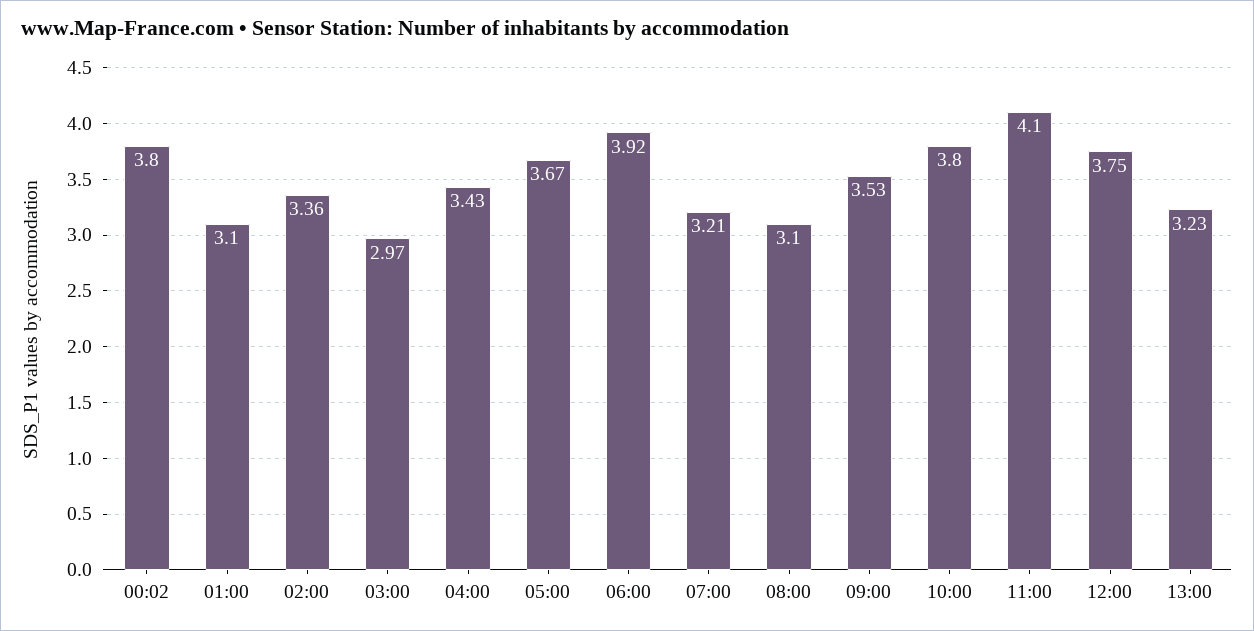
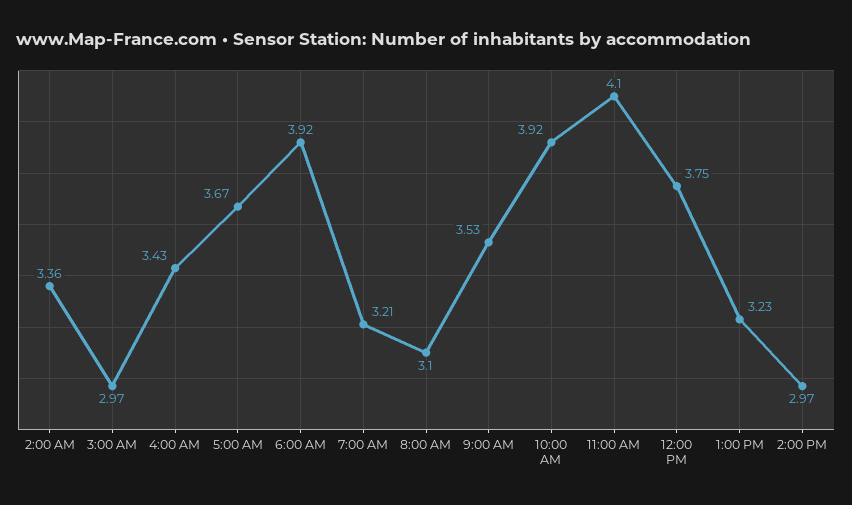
00:02: 3.8 -> none
01:00: 3.1 -> none
10:00: 3.8 -> 3.92
2:00 PM: none -> 2.97

